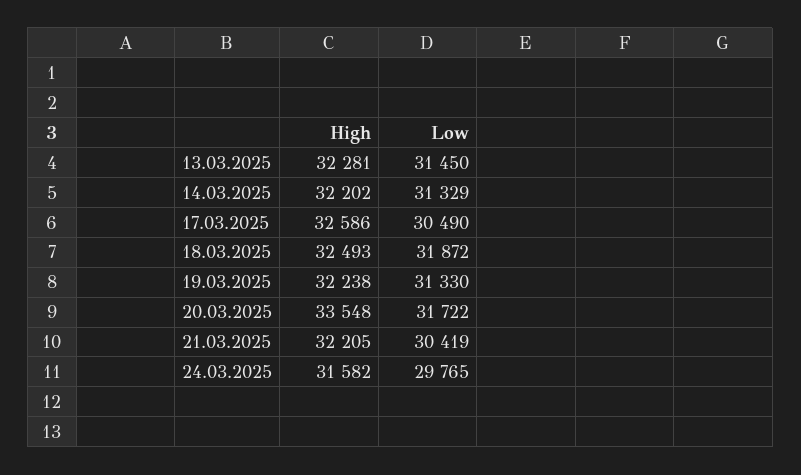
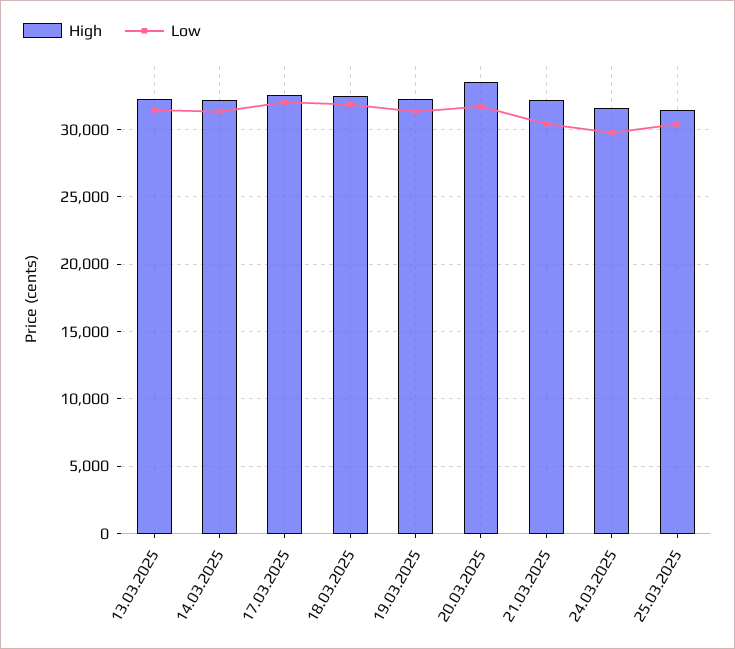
Low, 17.03.2025: 30490 -> 32000
High, 25.03.2025: none -> 31500
Low, 25.03.2025: none -> 30500

